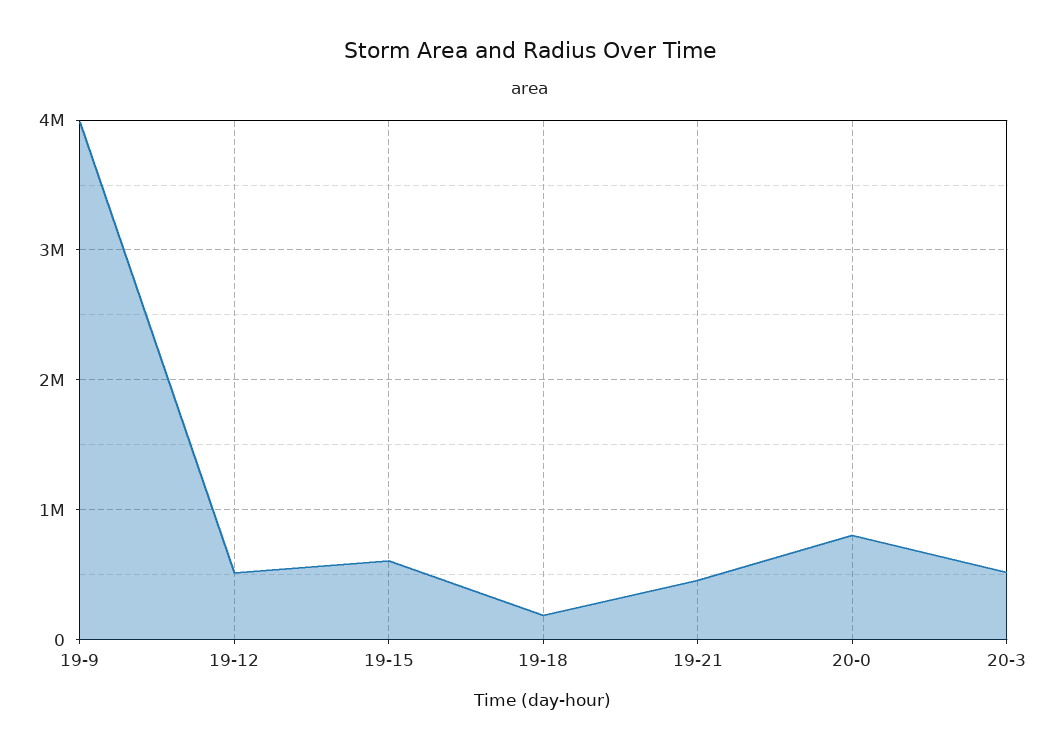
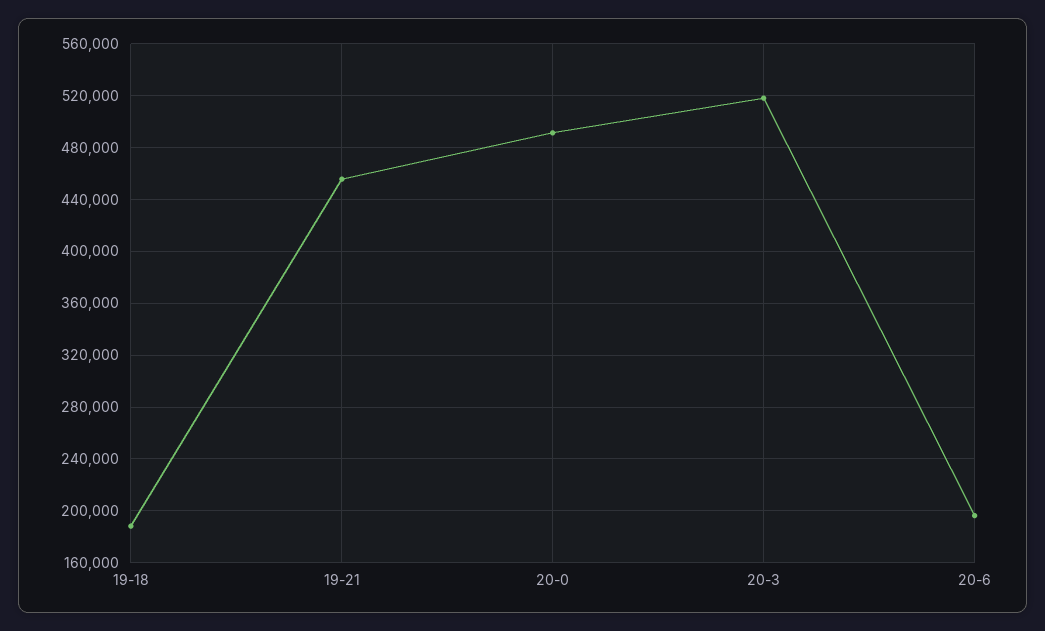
19-9: 4000000 -> none
19-12: 500000 -> none
19-15: 600000 -> none
20-0: 800000 -> 490000
20-6: none -> 195000

